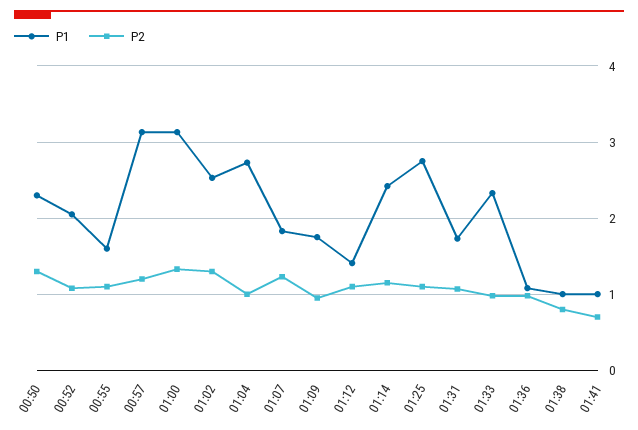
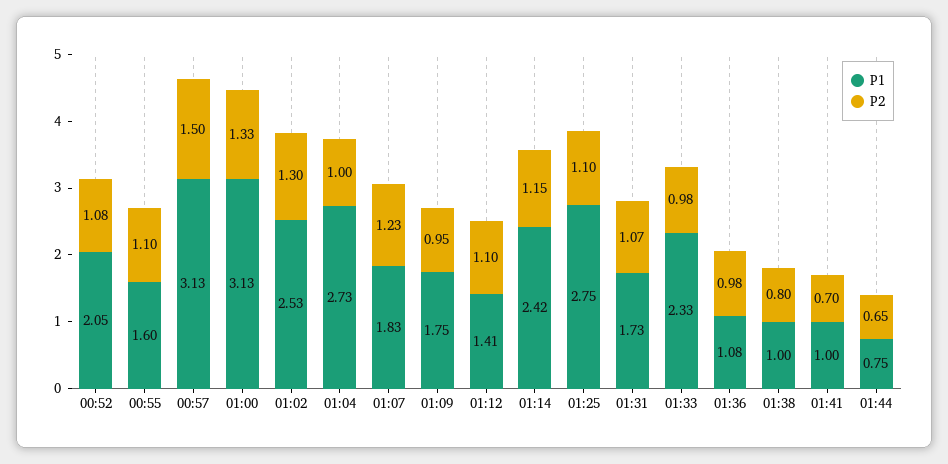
P1, 00:50: 2.3 -> none
P2, 00:50: 1.3 -> none
P2, 00:57: 1.2 -> 1.5
P1, 01:44: none -> 0.75
P2, 01:44: none -> 0.65

